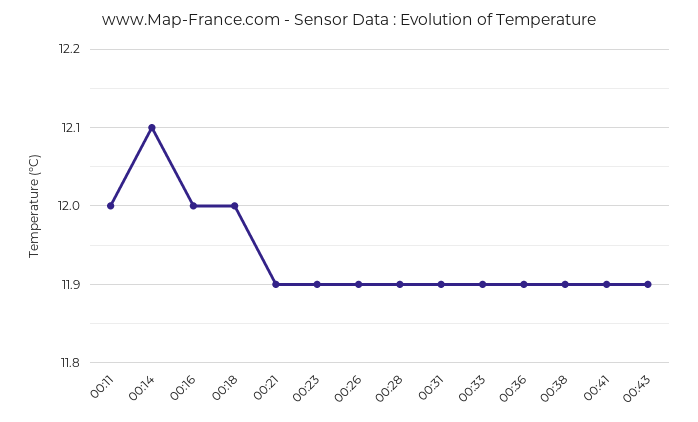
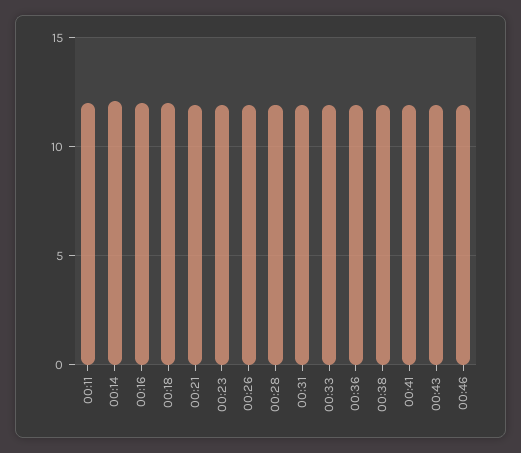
00:46: none -> 12

